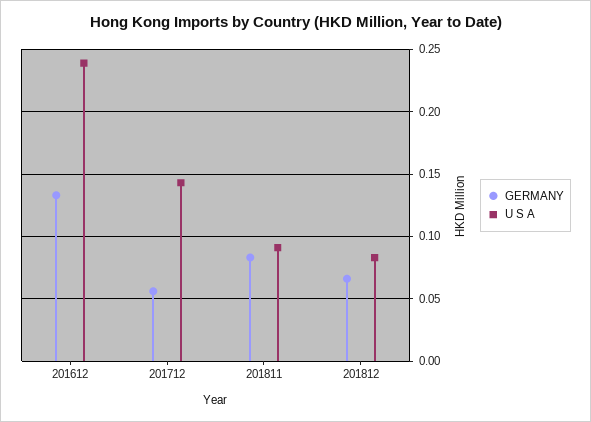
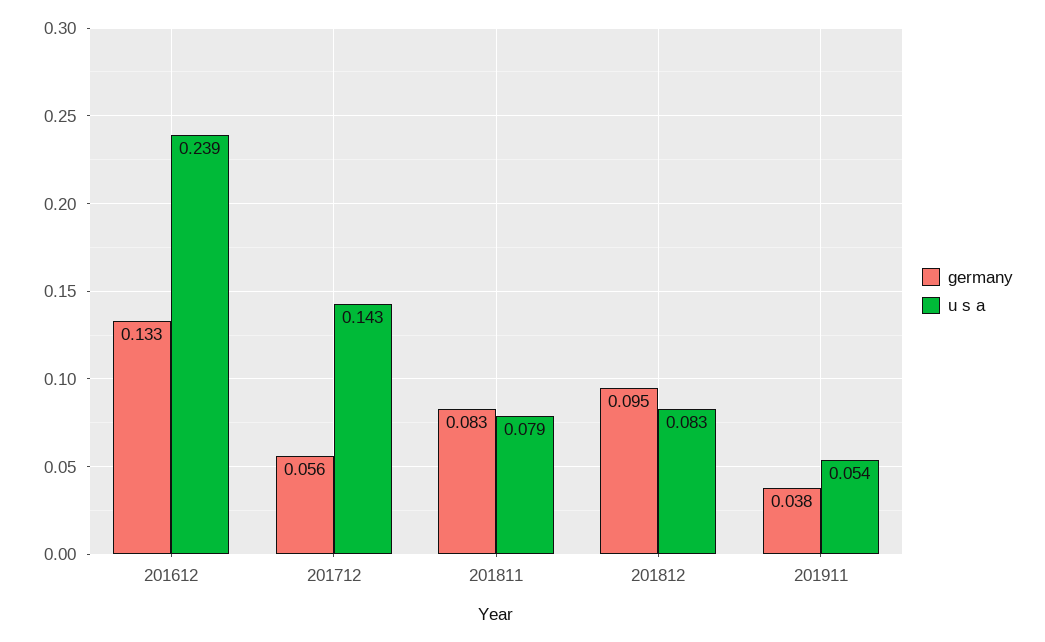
U S A, 201811: 0.09 -> 0.079
GERMANY, 201812: 0.065 -> 0.095
GERMANY, 201911: none -> 0.038
U S A, 201911: none -> 0.054

